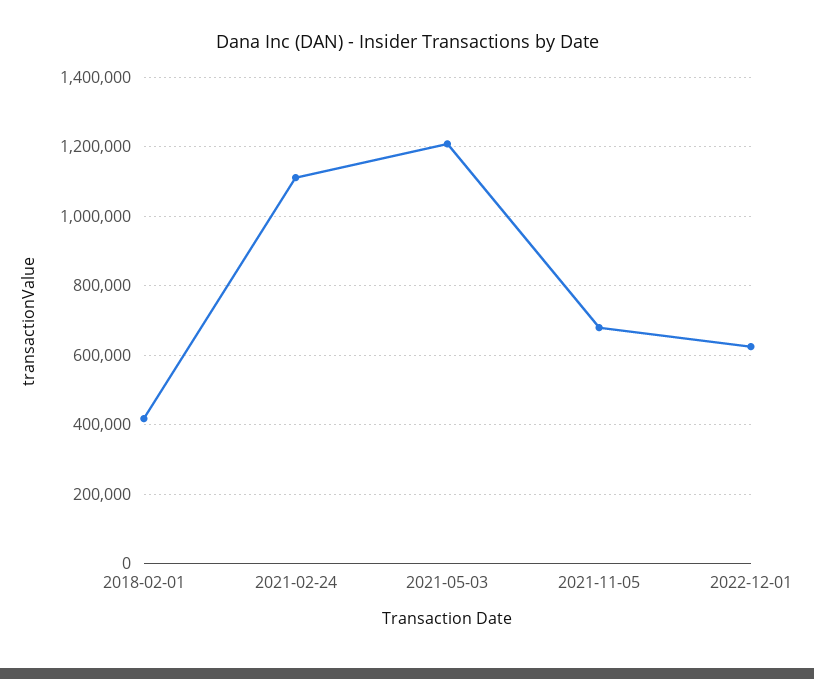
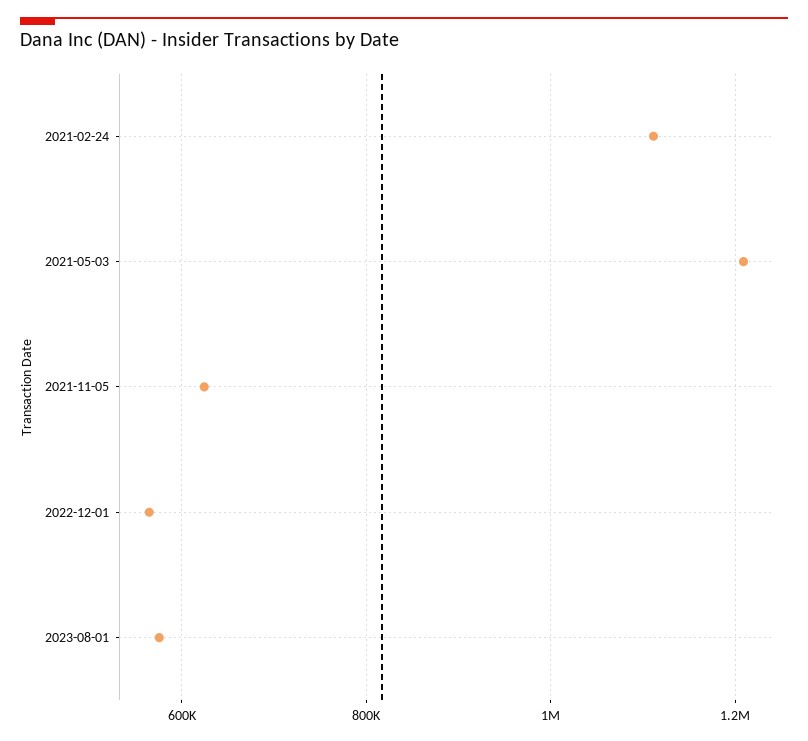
2018-02-01: 420000 -> none
2021-11-05: 680000 -> 620000
2022-12-01: 620000 -> 560000
2023-08-01: none -> 580000

